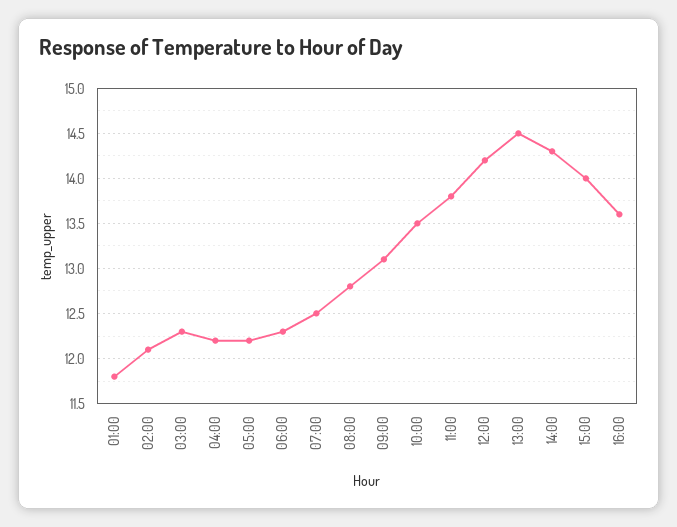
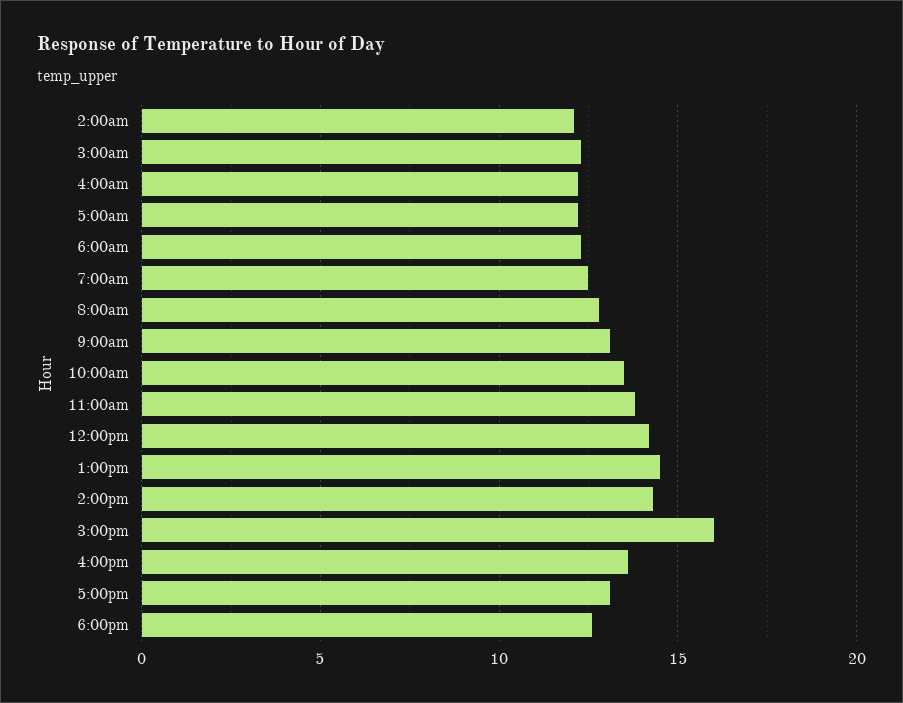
01:00: 11.8 -> none
15:00: 14 -> 16
5:00pm: none -> 13
6:00pm: none -> 12.5

